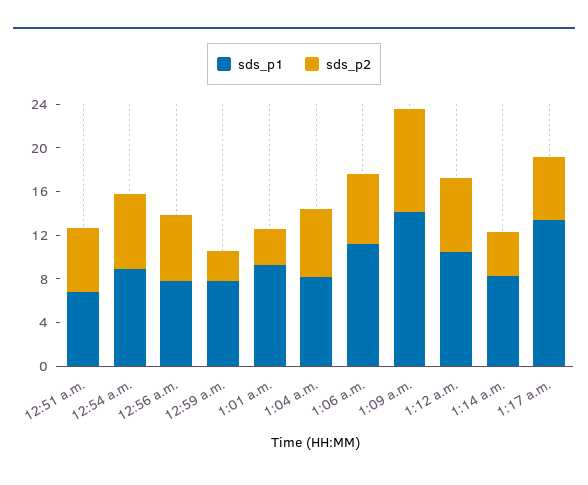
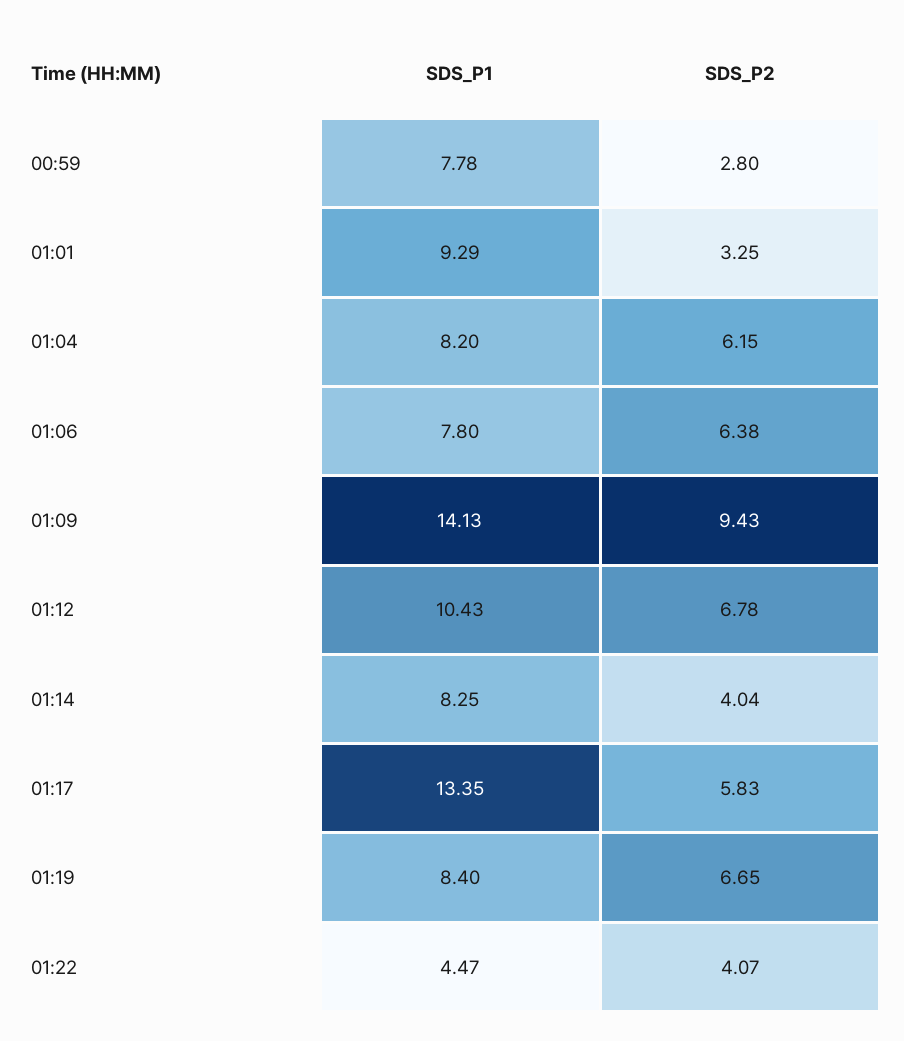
sds_p1, 12:51 a.m.: 7 -> none
sds_p2, 12:51 a.m.: 6 -> none
sds_p1, 12:54 a.m.: 9 -> none
sds_p2, 12:54 a.m.: 7 -> none
sds_p1, 12:56 a.m.: 8 -> none
sds_p2, 12:56 a.m.: 6 -> none
sds_p1, 1:06 a.m.: 11 -> 7.8
sds_p1, 01:19: none -> 8.4
sds_p2, 01:19: none -> 6.65
sds_p1, 01:22: none -> 4.47
sds_p2, 01:22: none -> 4.07

